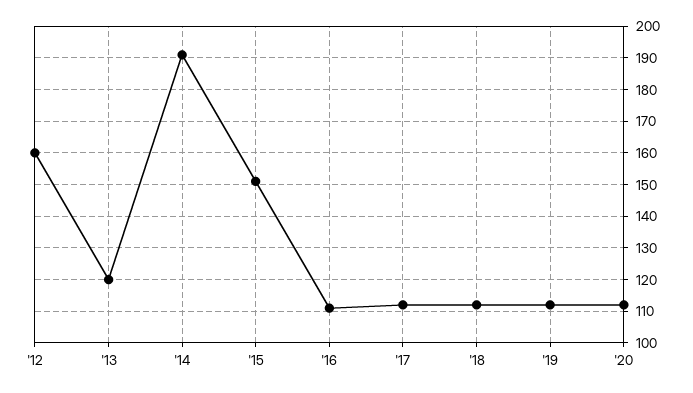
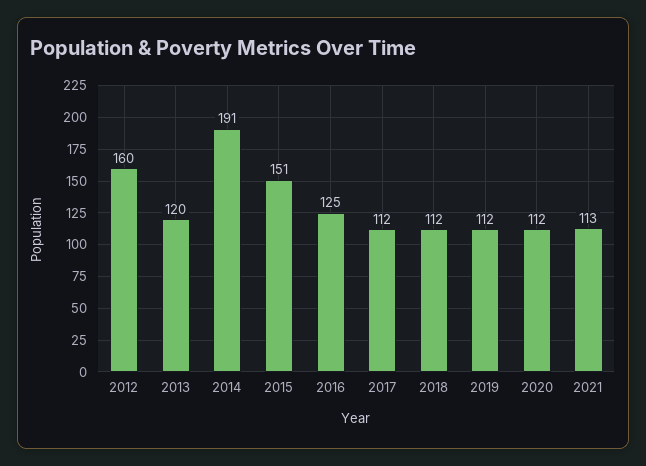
'16: 110 -> 125
2021: none -> 113

